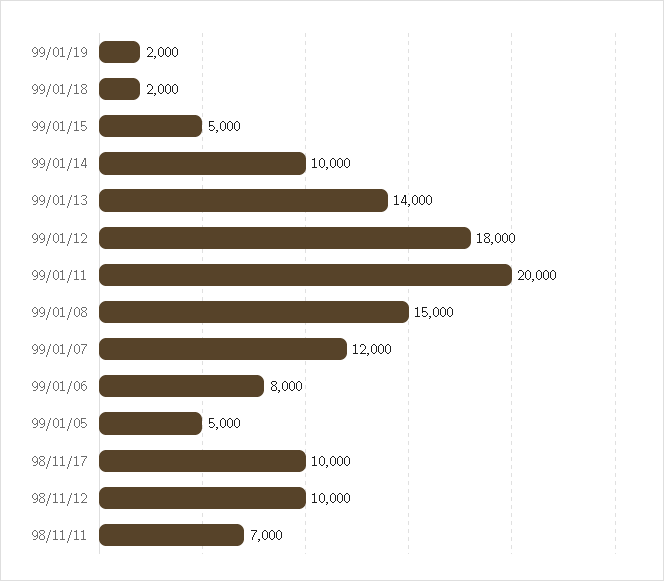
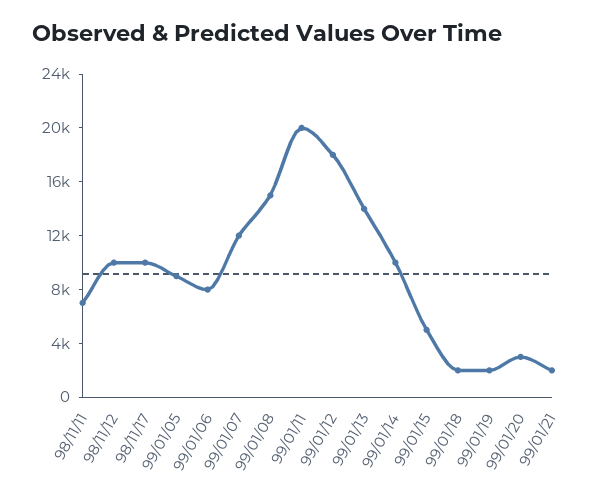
99/01/05: 5000 -> 9000
99/01/20: none -> 3000
99/01/21: none -> 2000

